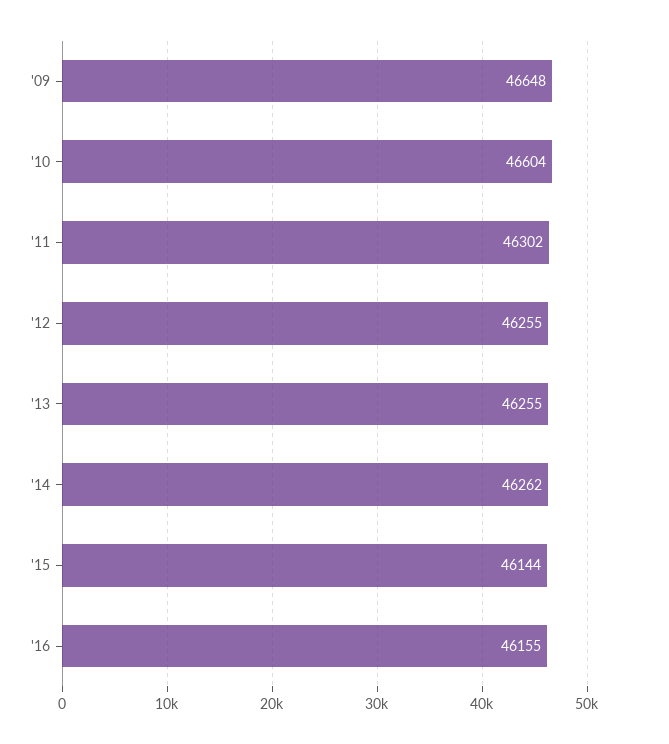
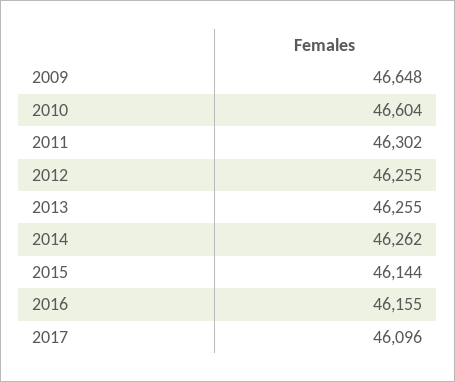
2017: none -> 46096

